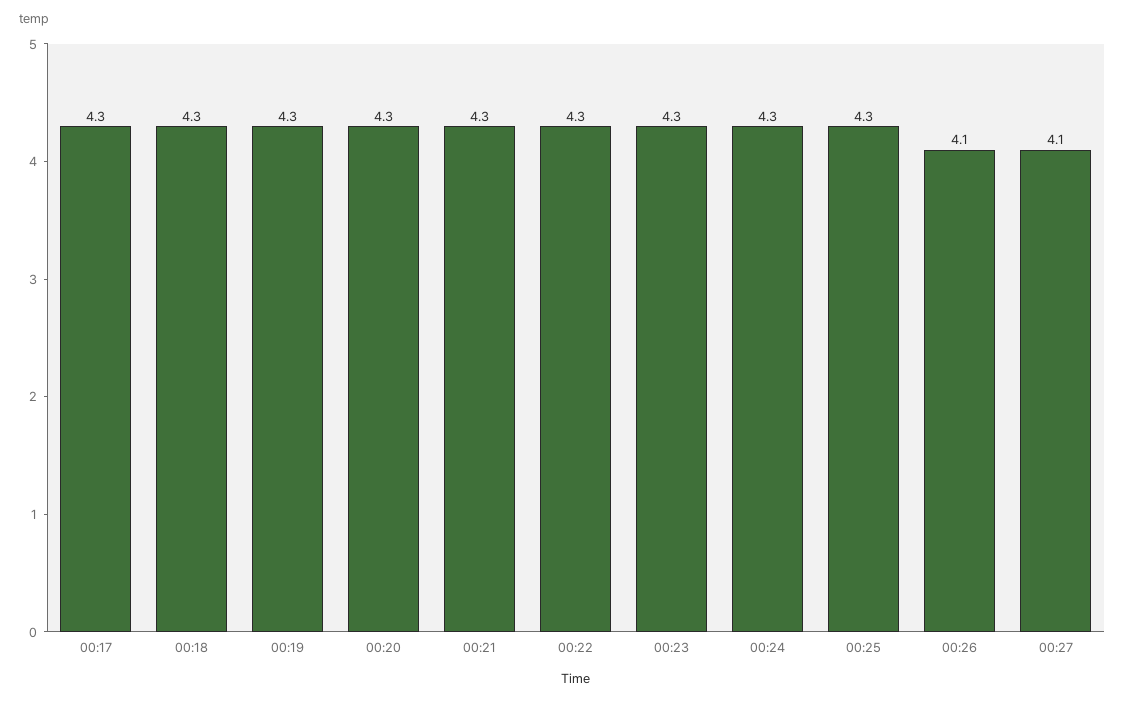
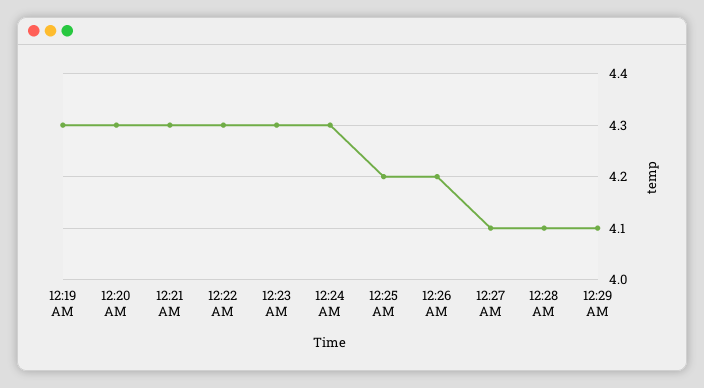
00:17: 4.3 -> none
00:18: 4.3 -> none
00:25: 4.3 -> 4.2
00:26: 4.1 -> 4.2
12:28 AM: none -> 4.1
12:29 AM: none -> 4.1

